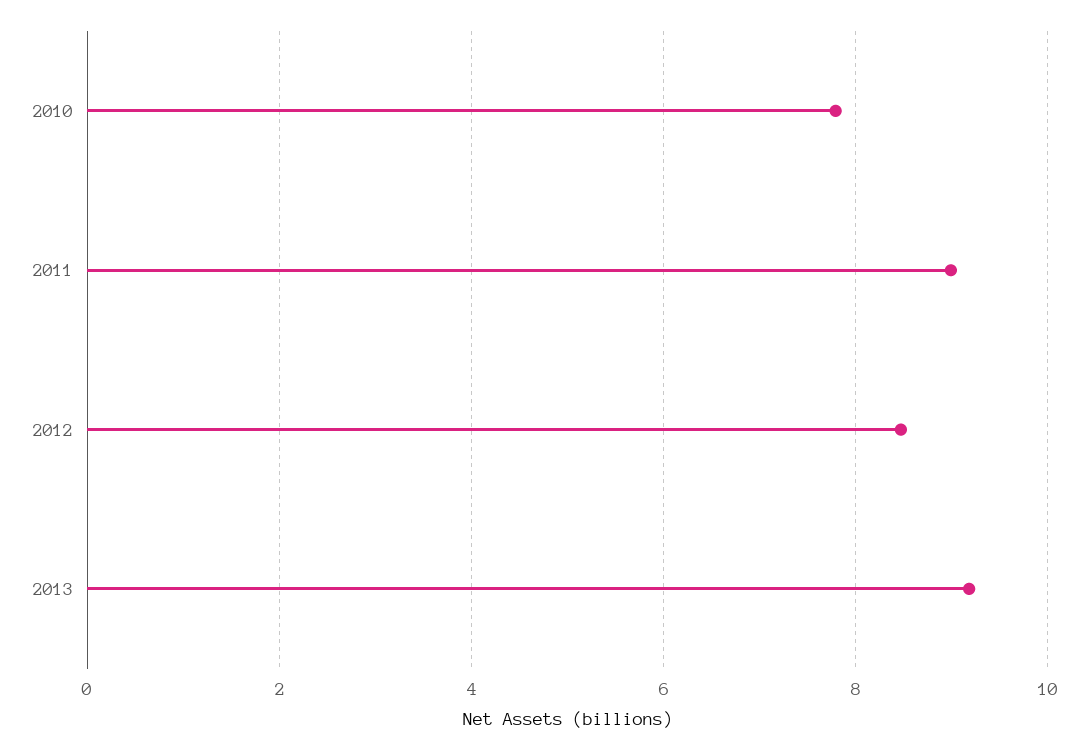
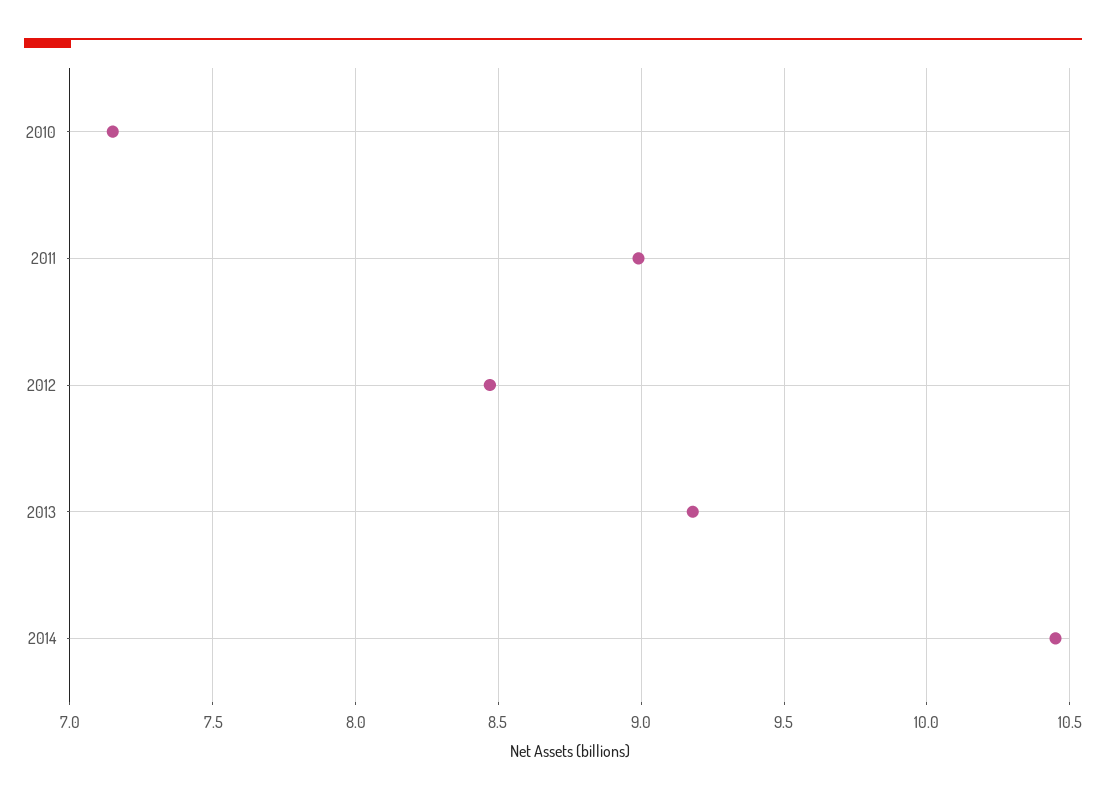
2010: 7.8 -> 7.15
2014: none -> 10.45

